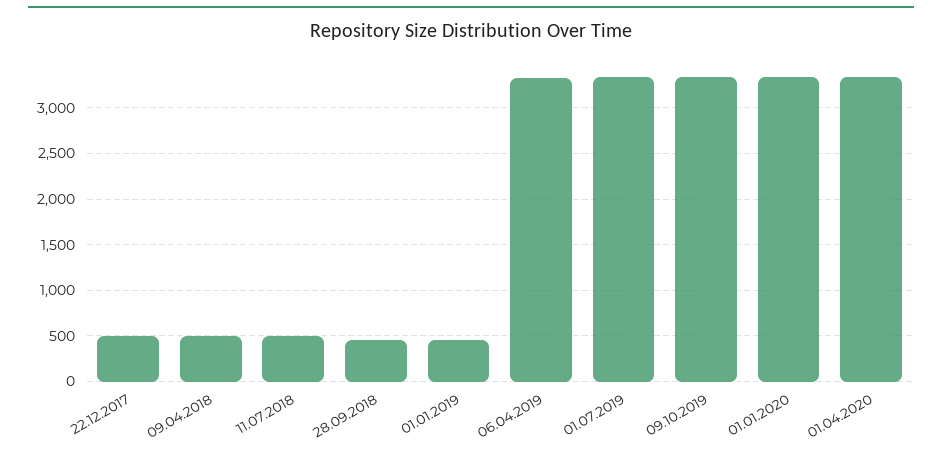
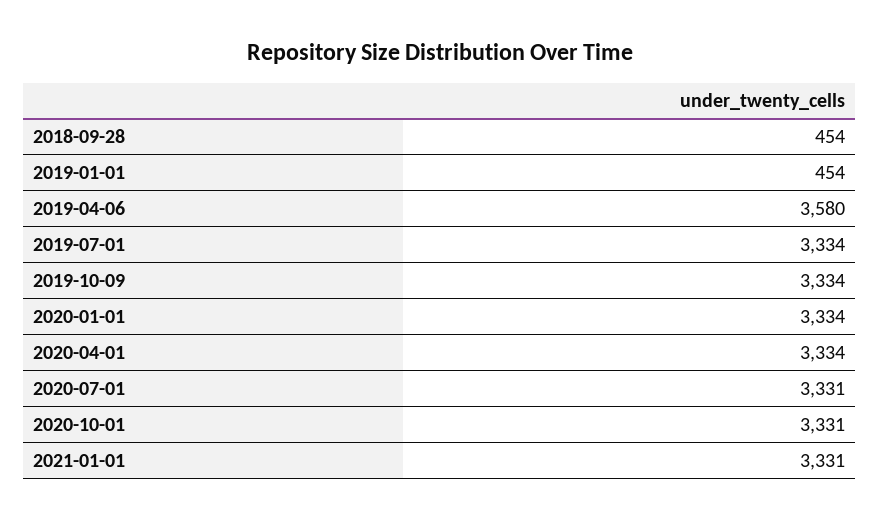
22.12.2017: 500 -> none
09.04.2018: 500 -> none
11.07.2018: 500 -> none
06.04.2019: 3300 -> 3580
2020-07-01: none -> 3331
2020-10-01: none -> 3331
2021-01-01: none -> 3331

